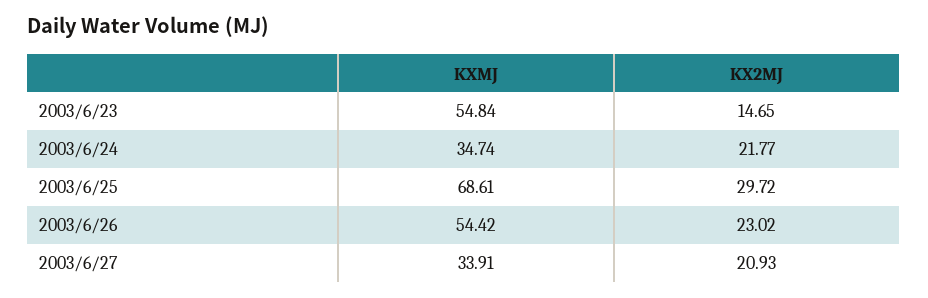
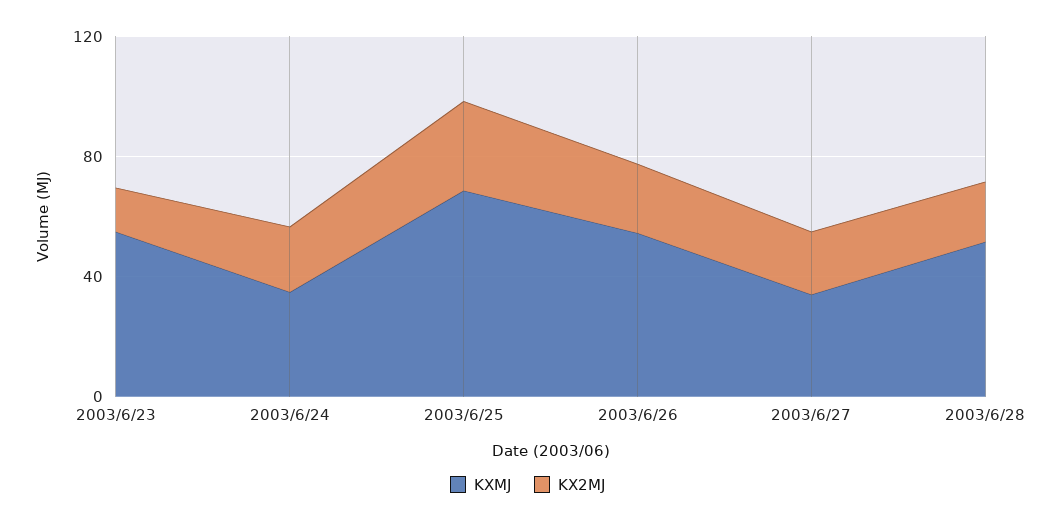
KXMJ, 2003/6/28: none -> 50
KX2MJ, 2003/6/28: none -> 20

